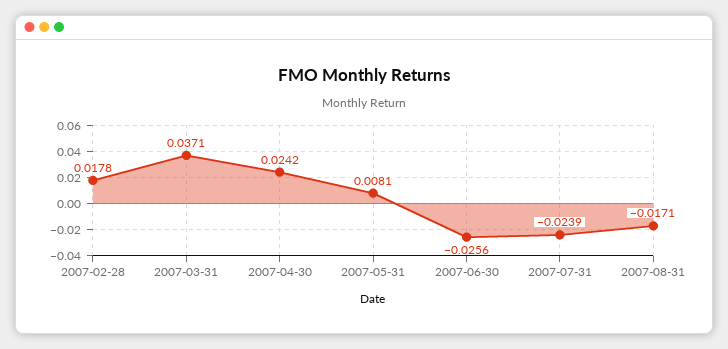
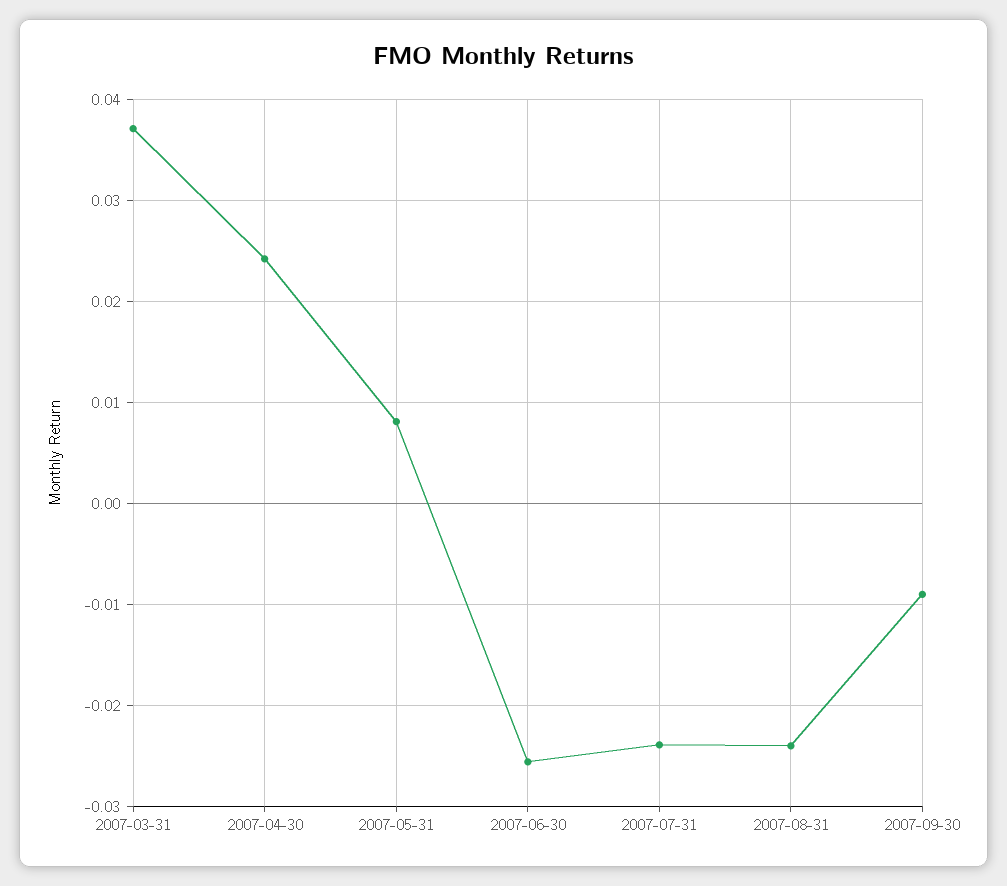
2007-02-28: 0.0178 -> none
2007-08-31: -0.0171 -> -0.024
2007-09-30: none -> -0.009

